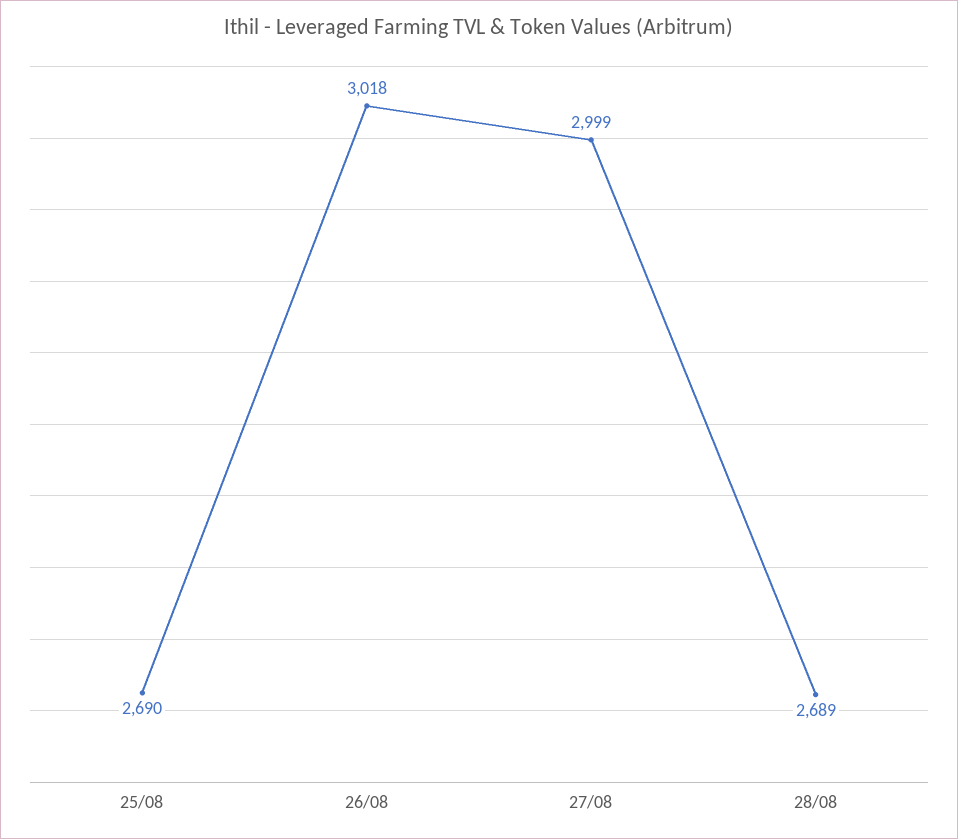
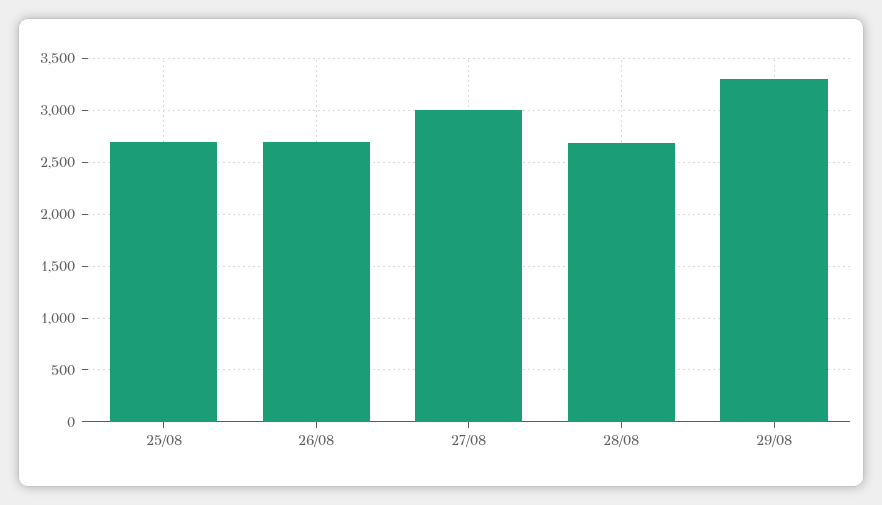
26/08: 3018 -> 2700
29/08: none -> 3300

